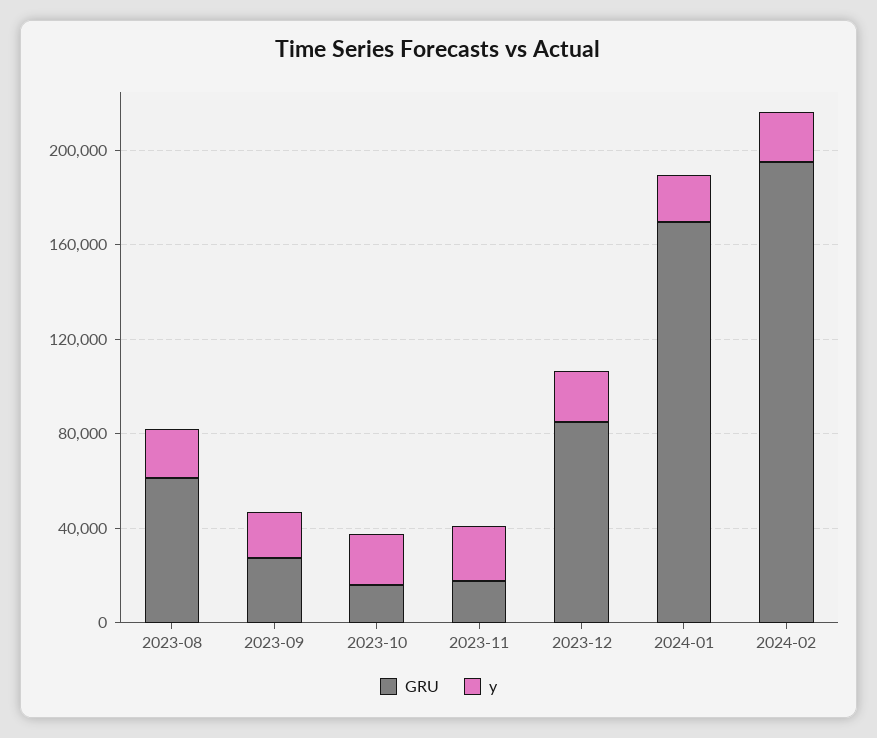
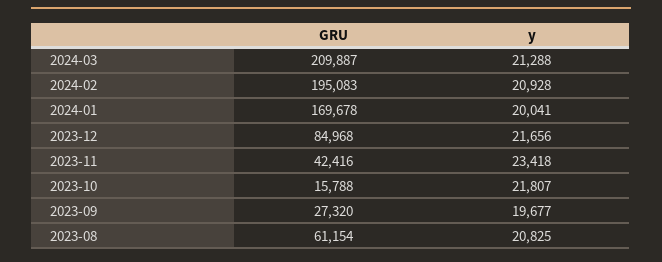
GRU, 2023-11: 20000 -> 42416
GRU, 2024-03: none -> 209887
y, 2024-03: none -> 21288

